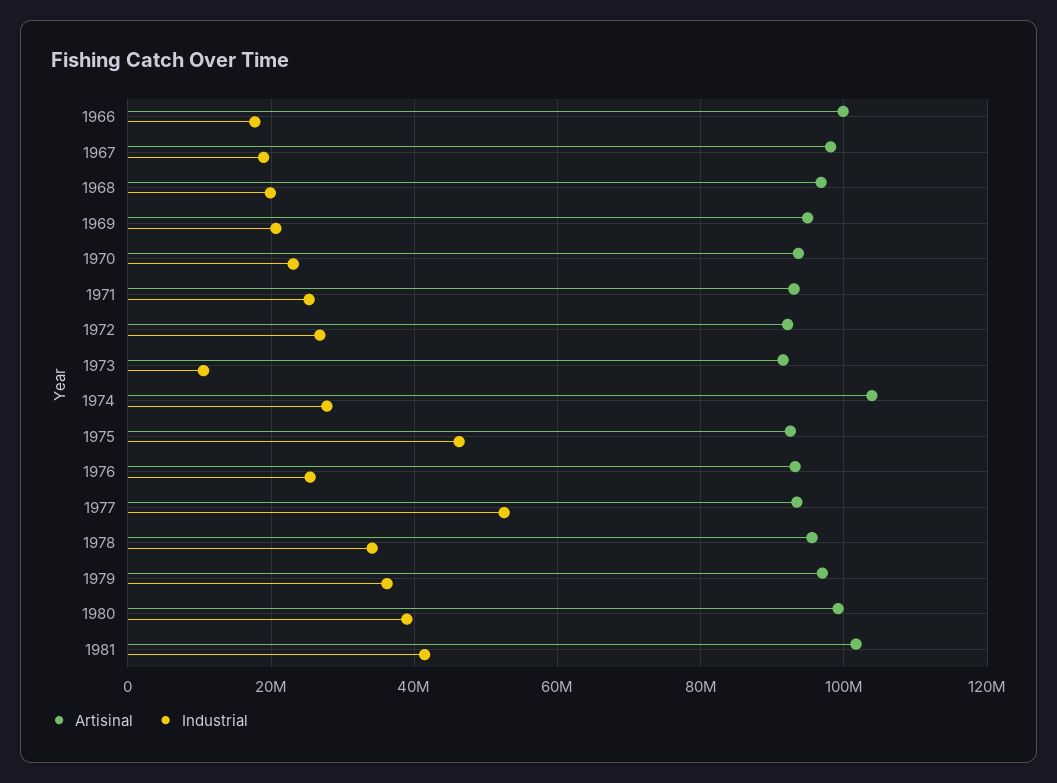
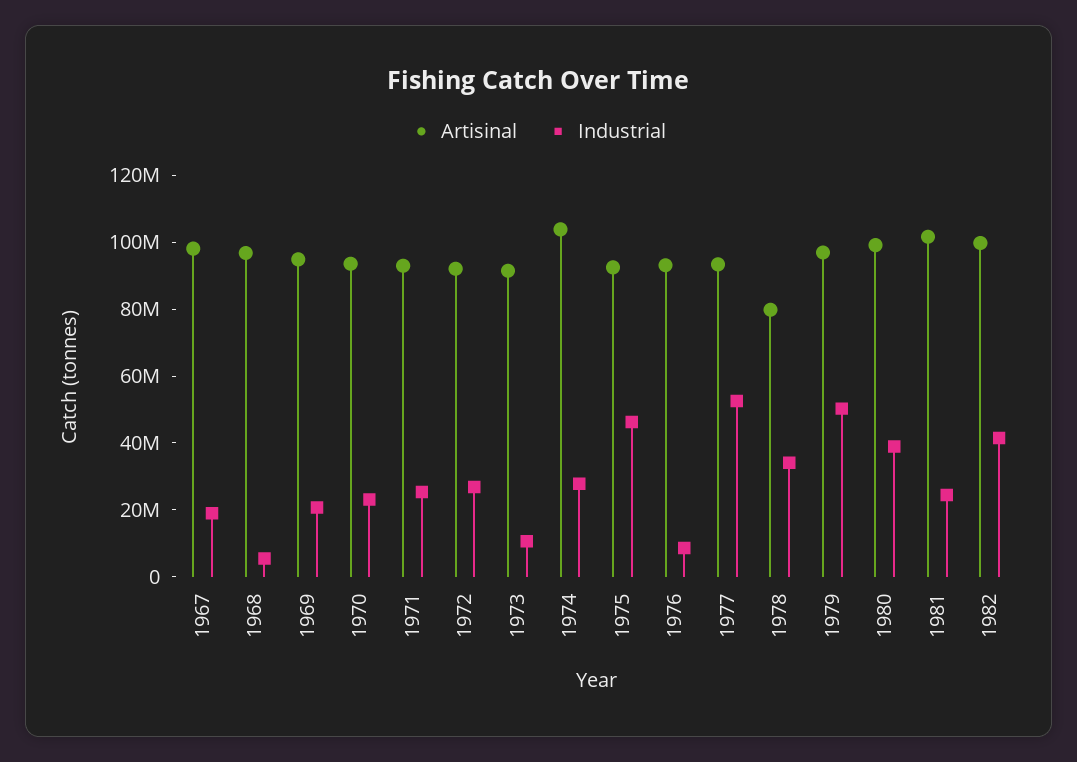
Artisinal, 1966: 100000000 -> none
Industrial, 1966: 18000000 -> none
Industrial, 1968: 20000000 -> 5000000
Industrial, 1976: 26000000 -> 10000000
Artisinal, 1978: 96000000 -> 80000000
Industrial, 1979: 36000000 -> 50000000
Industrial, 1981: 42000000 -> 25000000
Artisinal, 1982: none -> 100000000
Industrial, 1982: none -> 40000000

